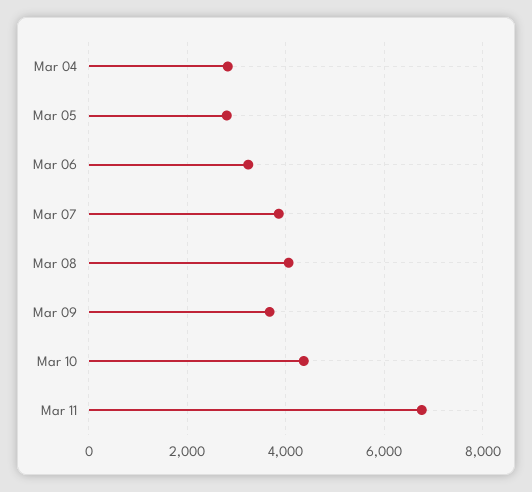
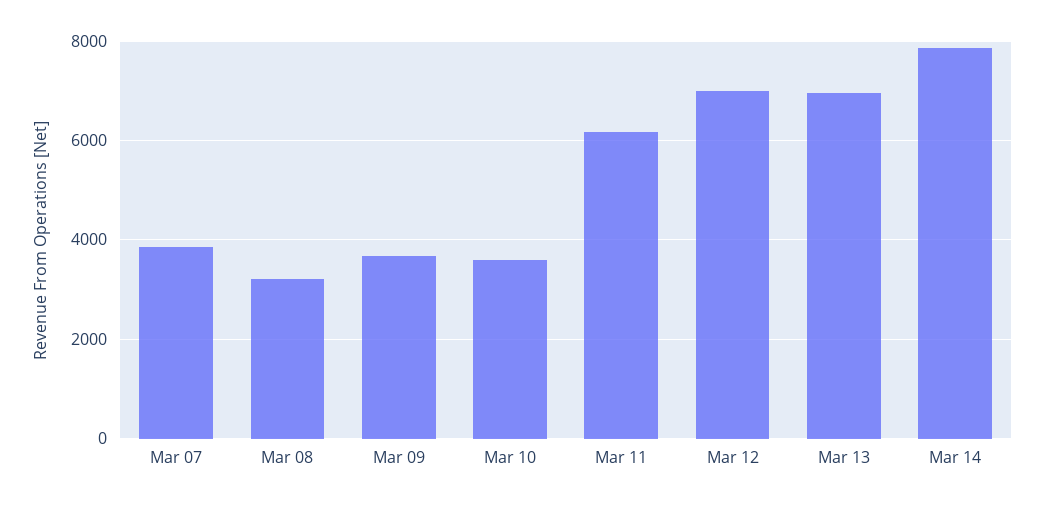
Mar 04: 2800 -> none
Mar 05: 2800 -> none
Mar 06: 3200 -> none
Mar 08: 4000 -> 3200
Mar 10: 4400 -> 3600
Mar 11: 6800 -> 6200
Mar 12: none -> 7000
Mar 13: none -> 7000
Mar 14: none -> 7800

